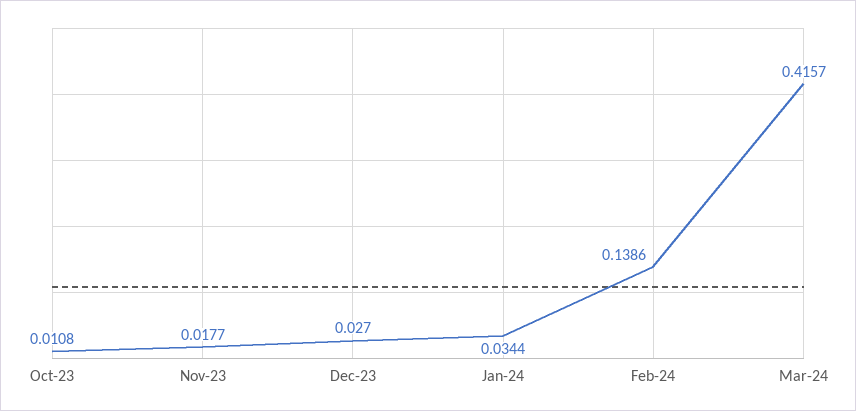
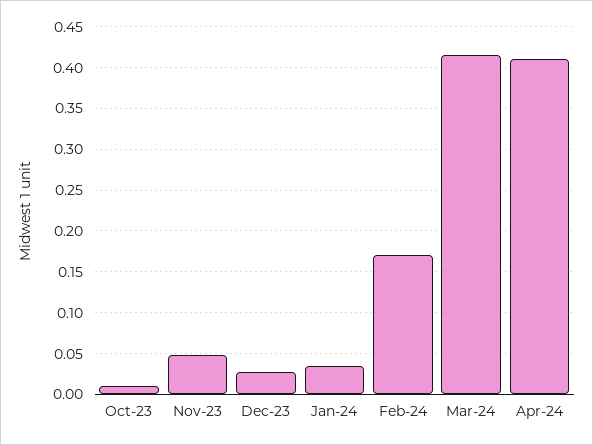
Nov-23: 0.0177 -> 0.05
Feb-24: 0.1386 -> 0.17
Apr-24: none -> 0.41

